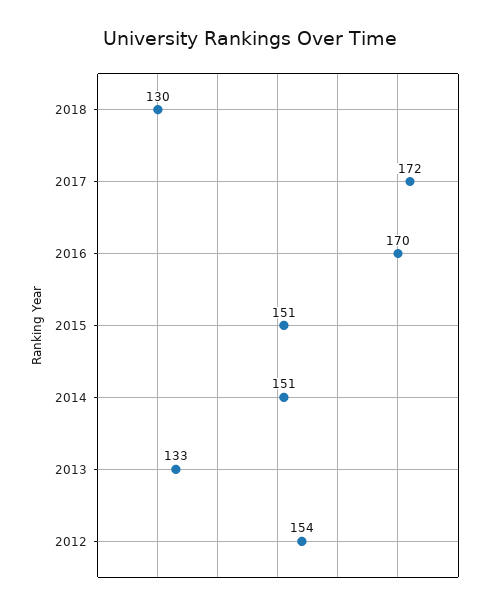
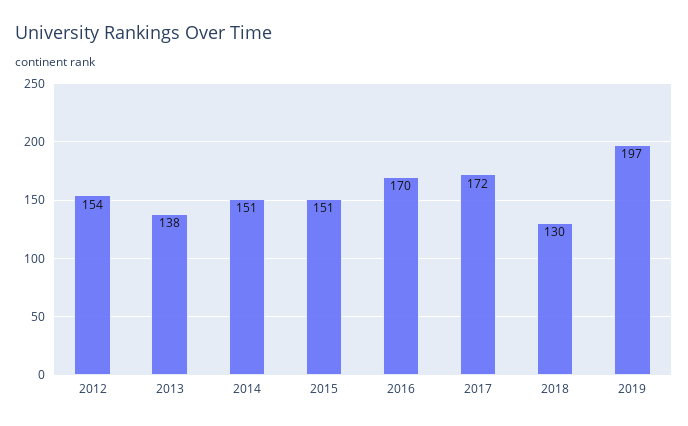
2013: 133 -> 138
2019: none -> 197

